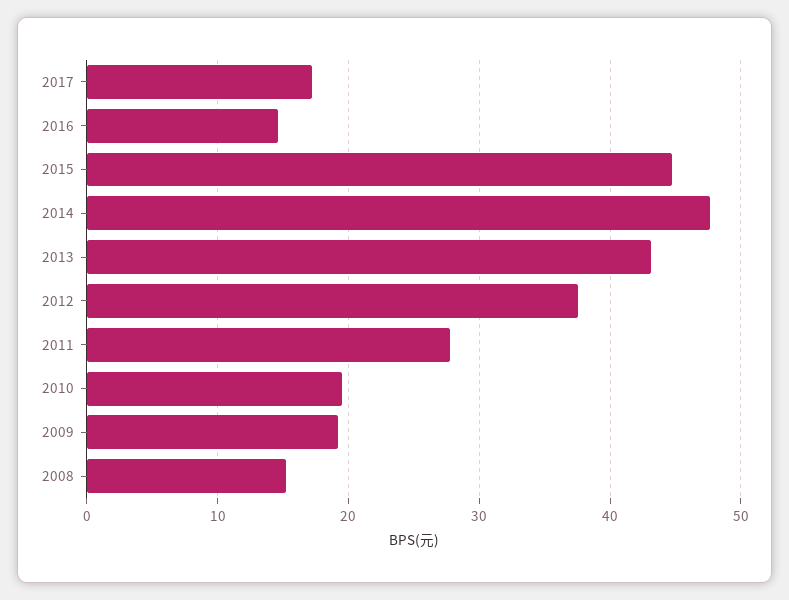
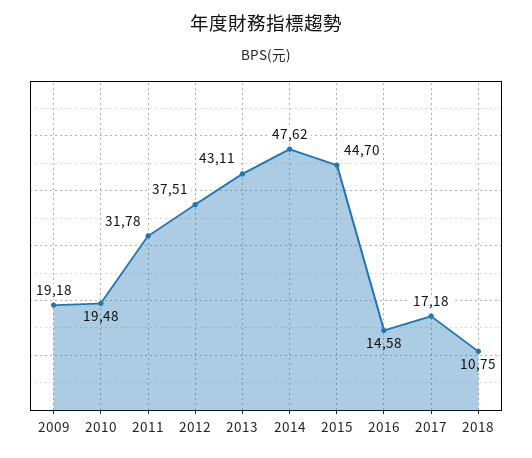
2011: 28 -> 31.78
2008: 15 -> none
2018: none -> 10.75

